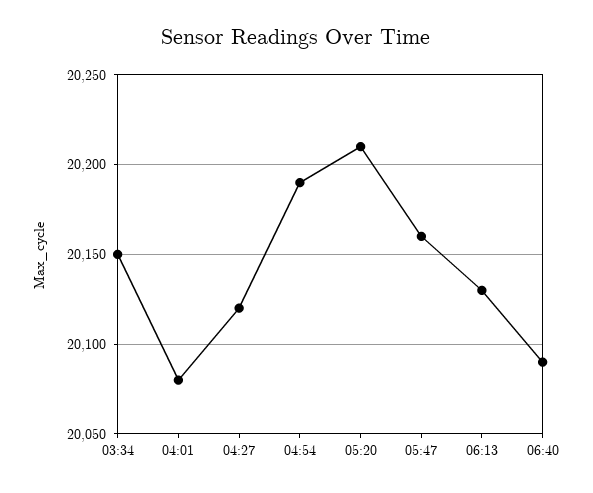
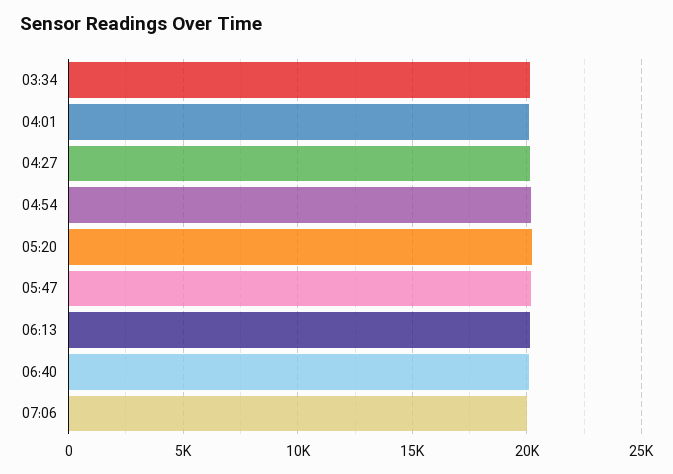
07:06: none -> 20000

